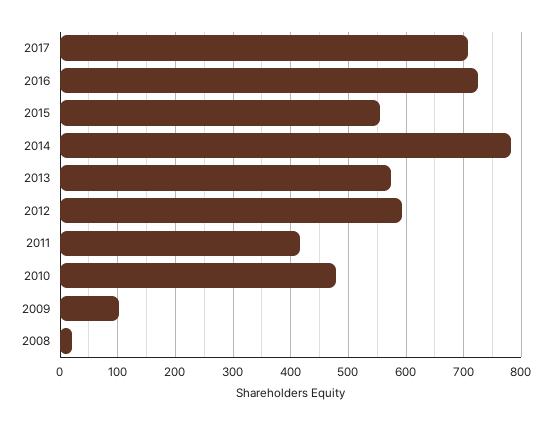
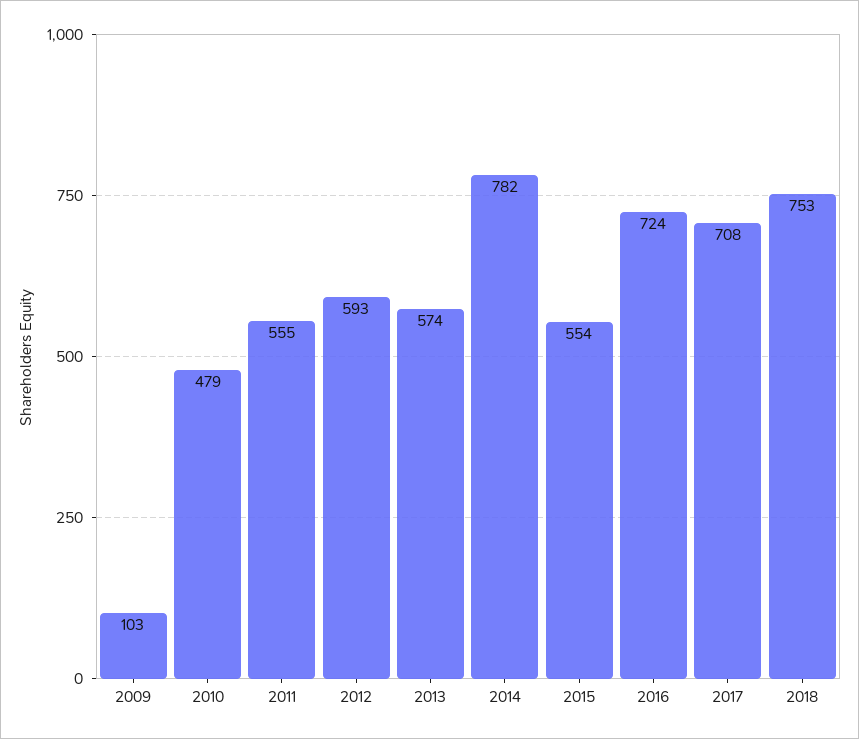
2011: 420 -> 555
2008: 20 -> none
2018: none -> 753

